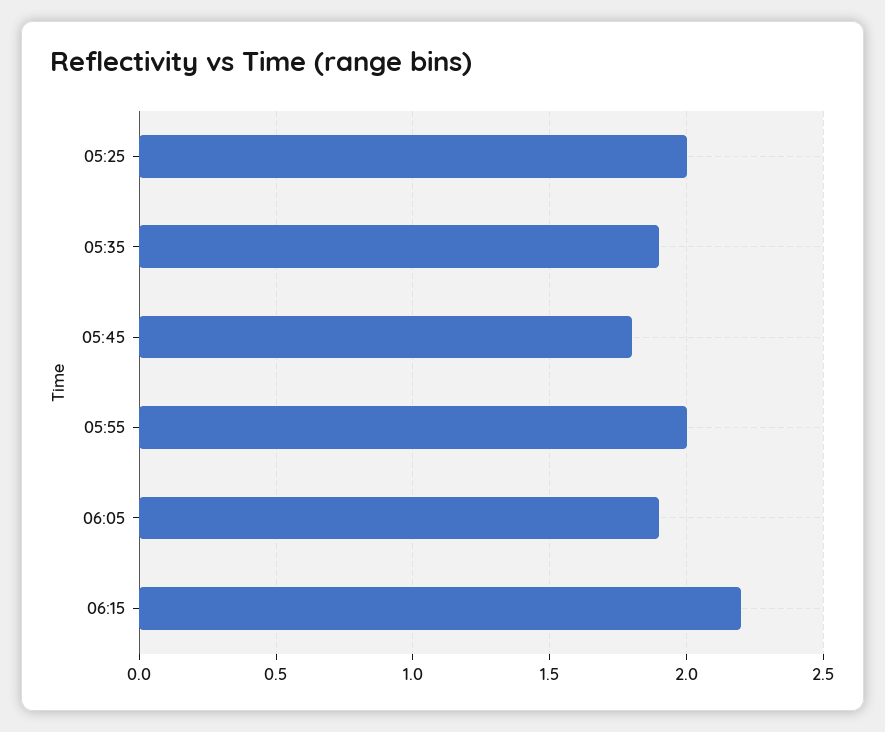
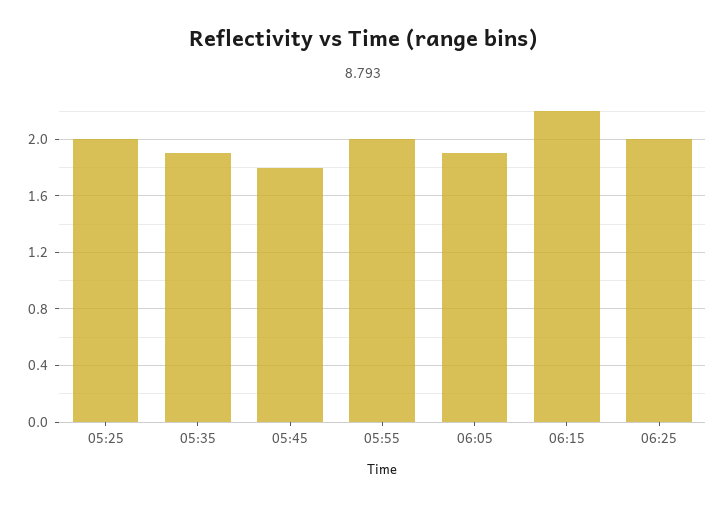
06:25: none -> 2

